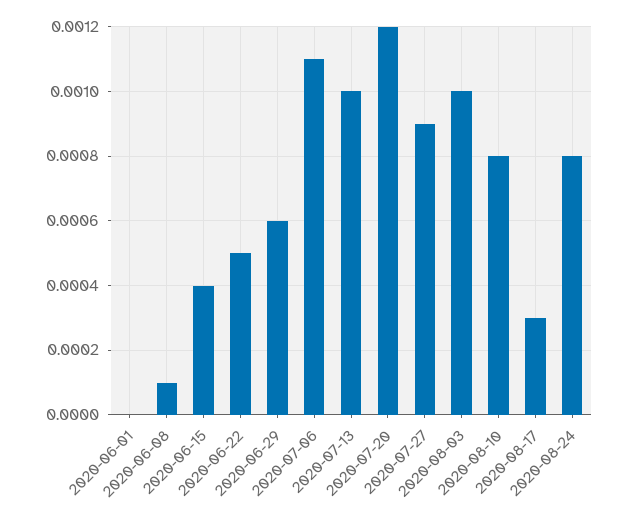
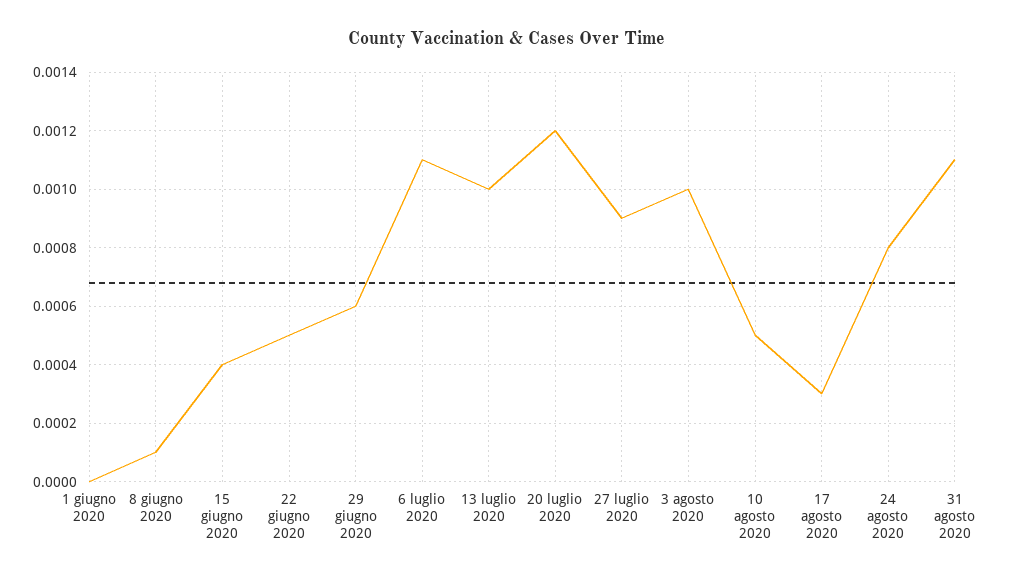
2020-08-10: 0.0008 -> 0.0005
31 agosto 2020: none -> 0.0011

